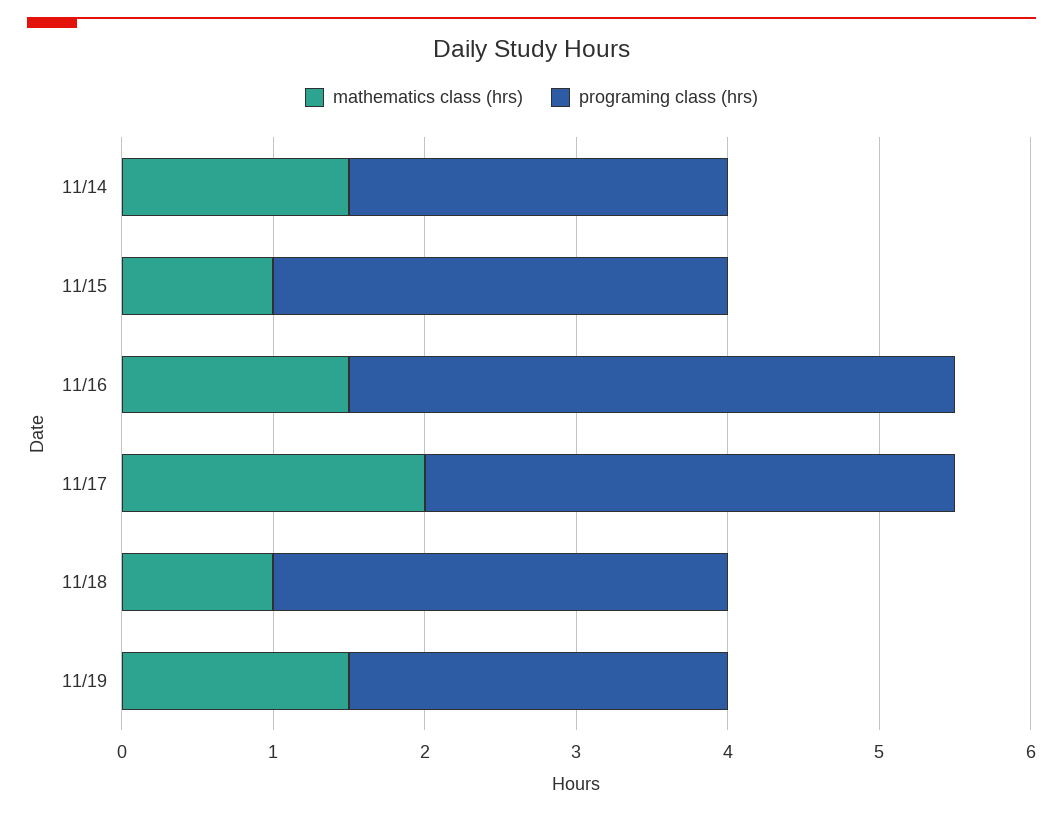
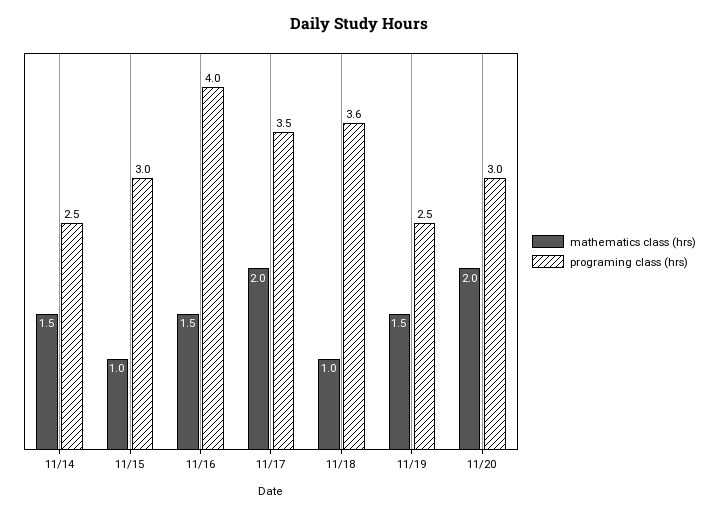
programing class (hrs), 11/18: 3 -> 3.6
mathematics class (hrs), 11/20: none -> 2
programing class (hrs), 11/20: none -> 3

